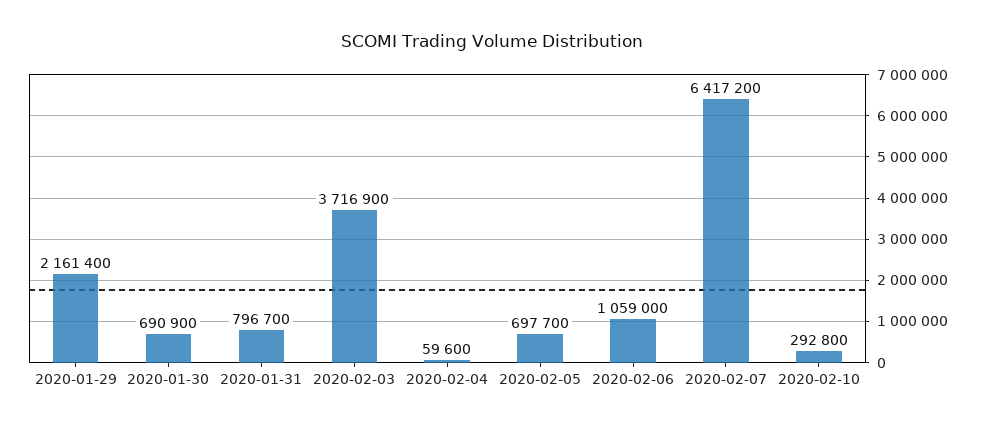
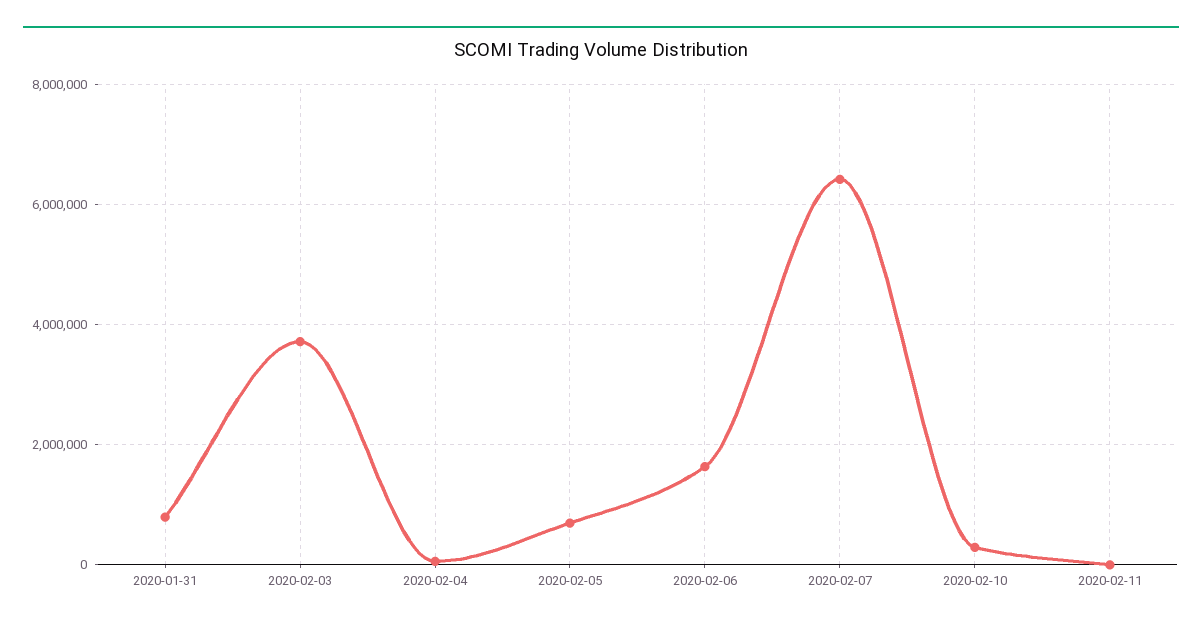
2020-01-29: 2161400 -> none
2020-01-30: 690900 -> none
2020-02-06: 1059000 -> 1600000
2020-02-11: none -> 0

